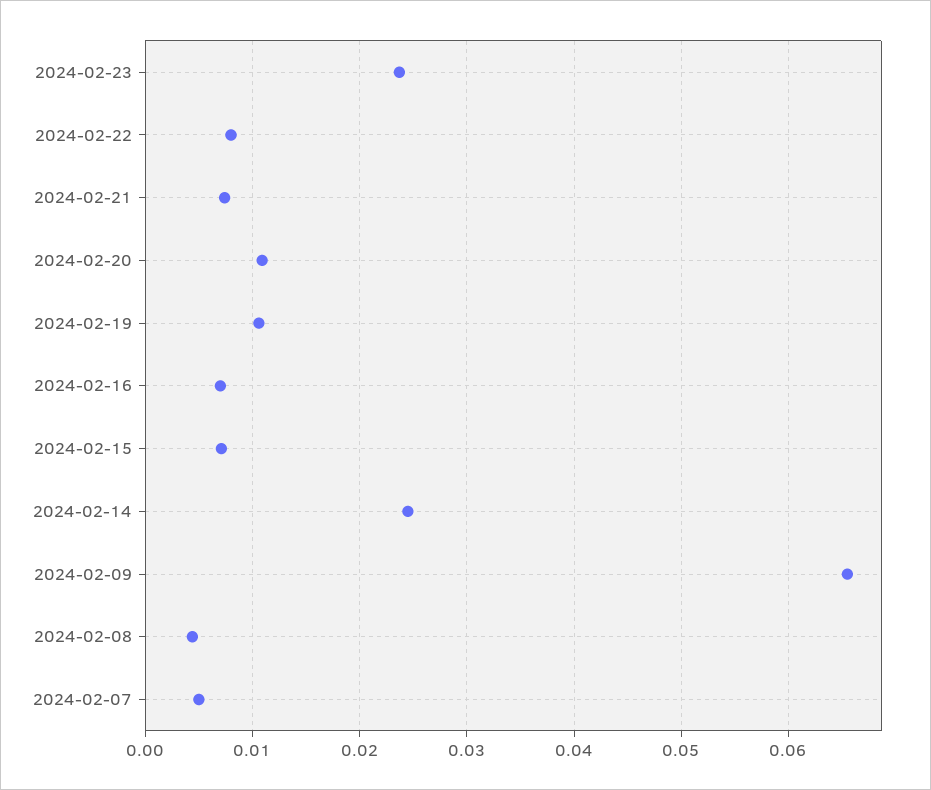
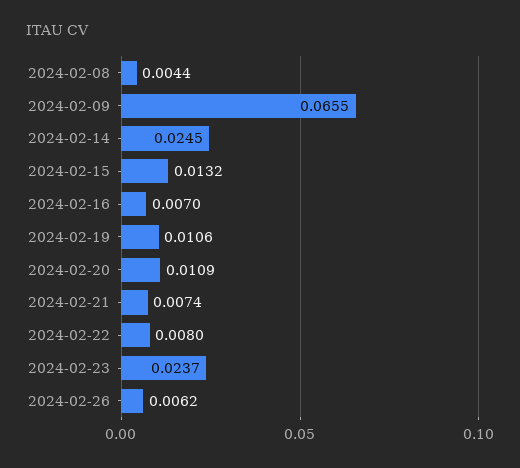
2024-02-15: 0.007 -> 0.0132
2024-02-07: 0.005 -> none
2024-02-26: none -> 0.0062

